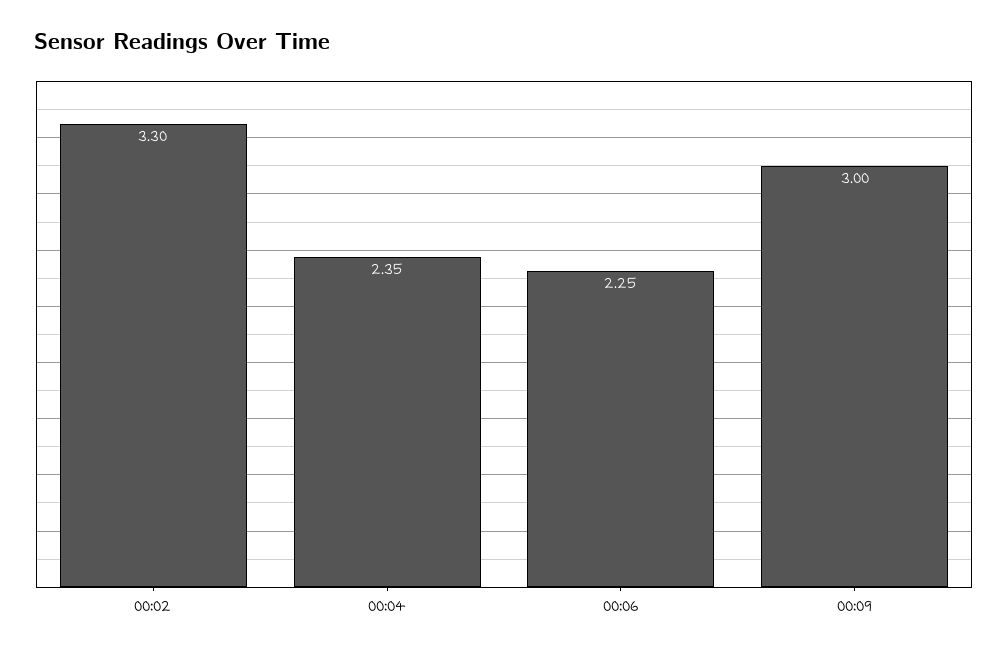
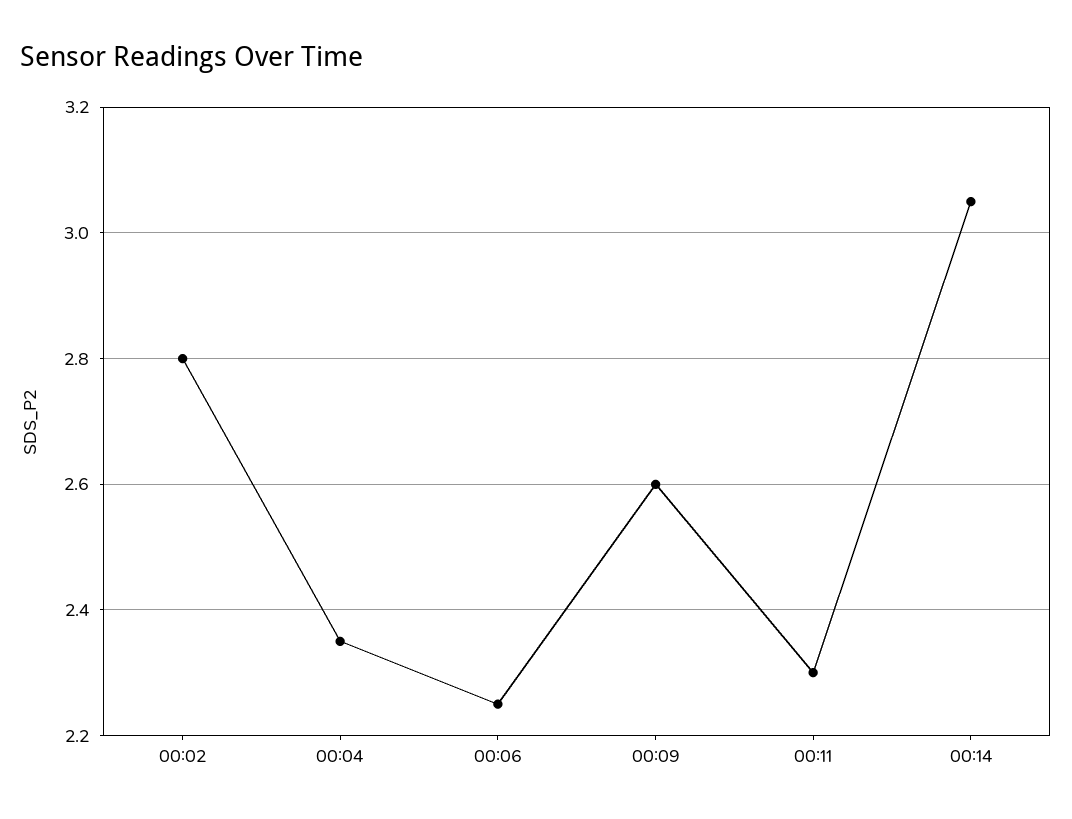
00:02: 3.3 -> 2.8
00:09: 3 -> 2.6
00:11: none -> 2.3
00:14: none -> 3.05

